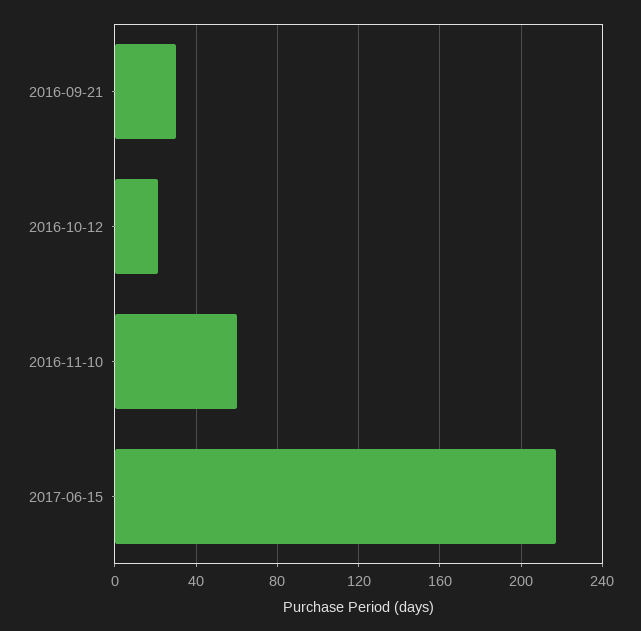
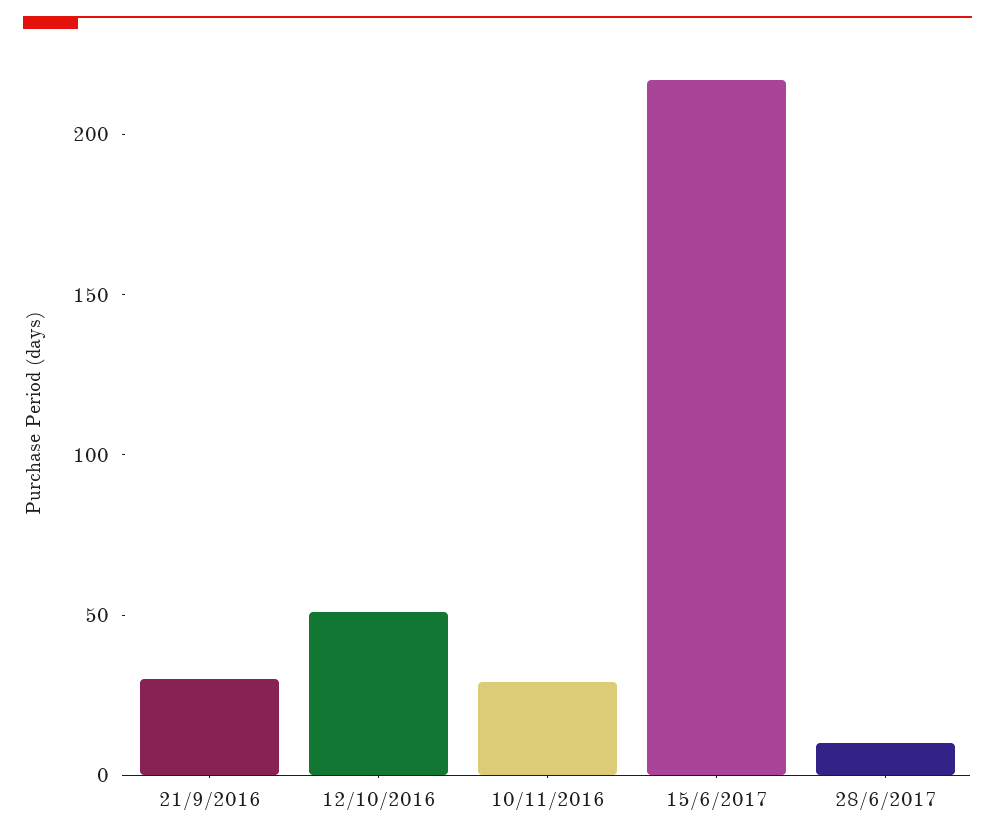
2016-10-12: 20 -> 50
2016-11-10: 60 -> 30
28/6/2017: none -> 10

